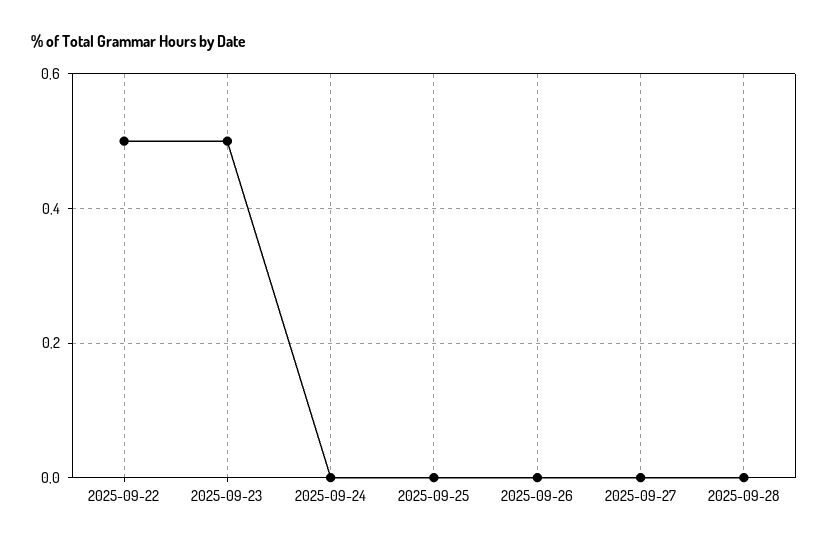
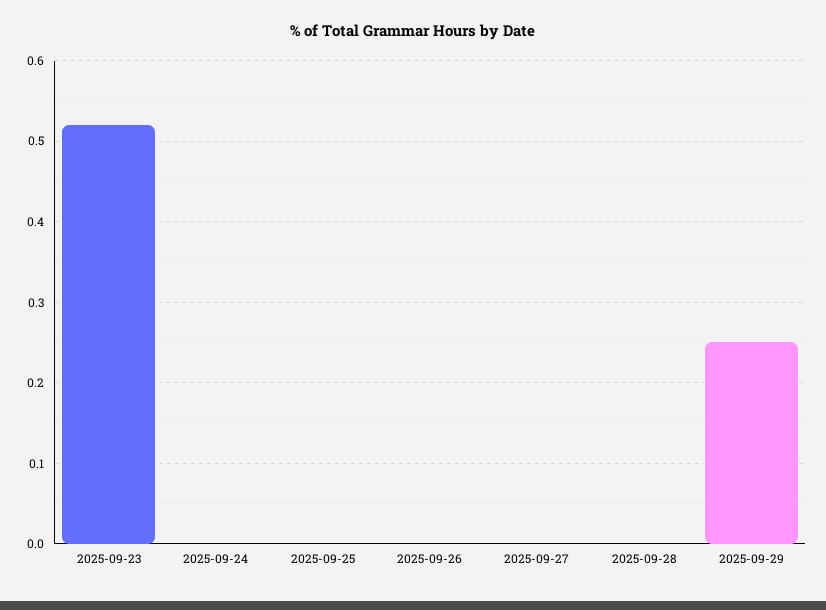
2025-09-22: 0.5 -> none
2025-09-23: 0.5 -> 0.52
2025-09-29: none -> 0.25

